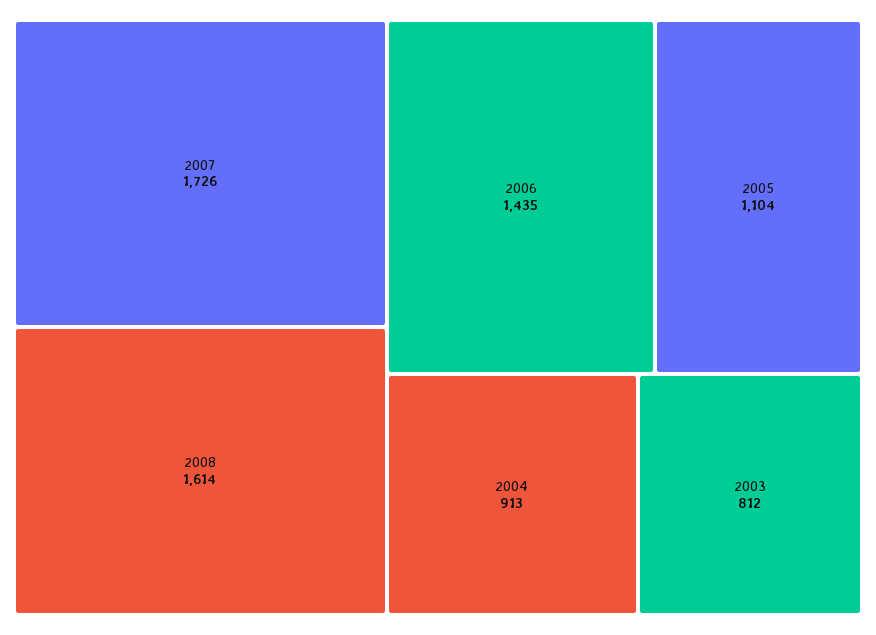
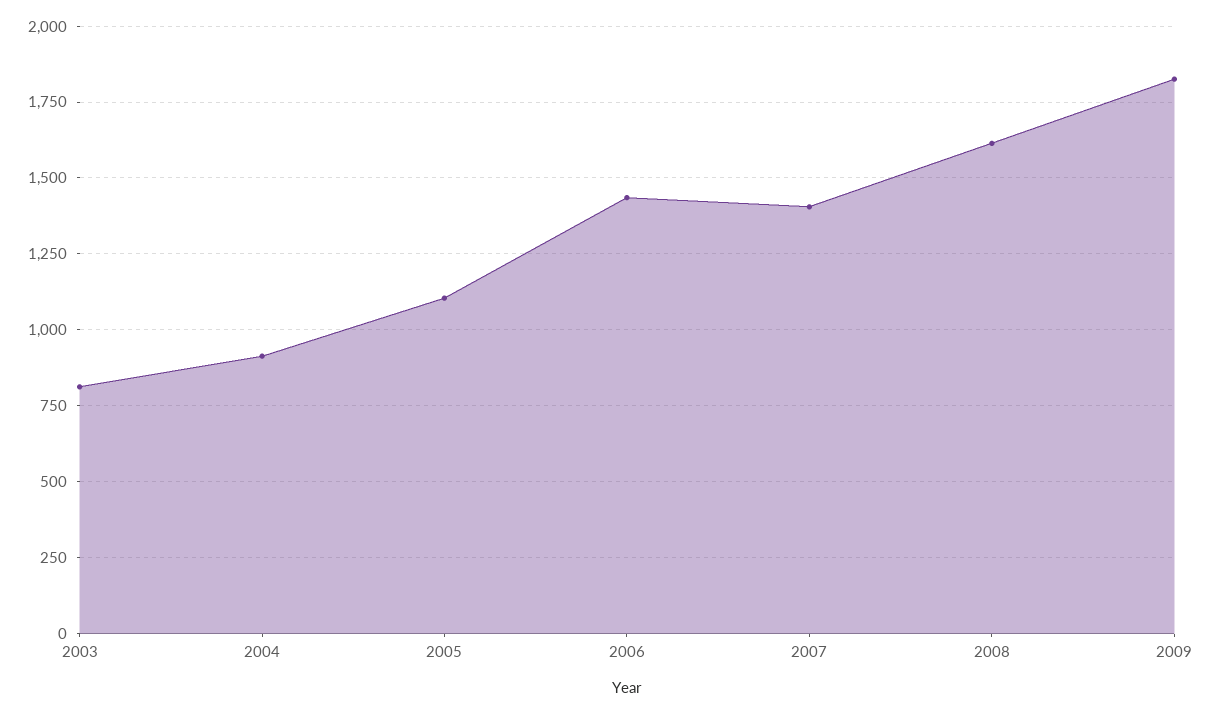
2007: 1726 -> 1400
2009: none -> 1825

